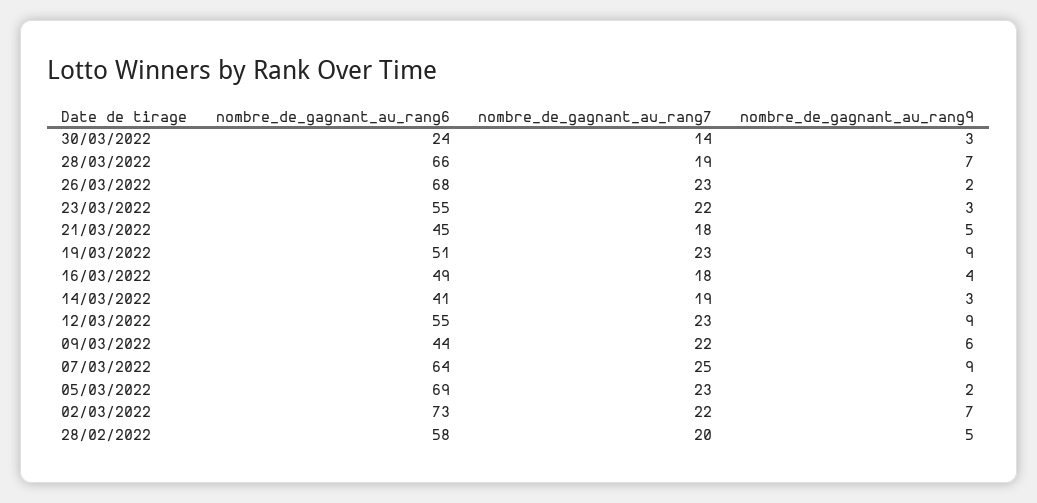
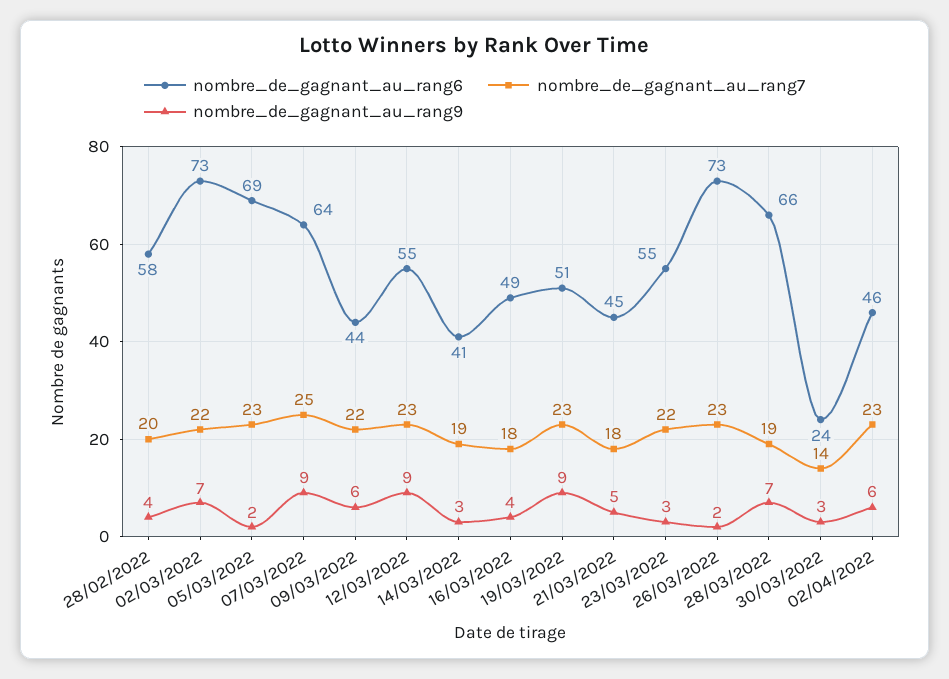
nombre_de_gagnant_au_rang6, 26/03/2022: 68 -> 73
nombre_de_gagnant_au_rang9, 28/02/2022: 5 -> 4
nombre_de_gagnant_au_rang6, 02/04/2022: none -> 46
nombre_de_gagnant_au_rang7, 02/04/2022: none -> 23
nombre_de_gagnant_au_rang9, 02/04/2022: none -> 6

